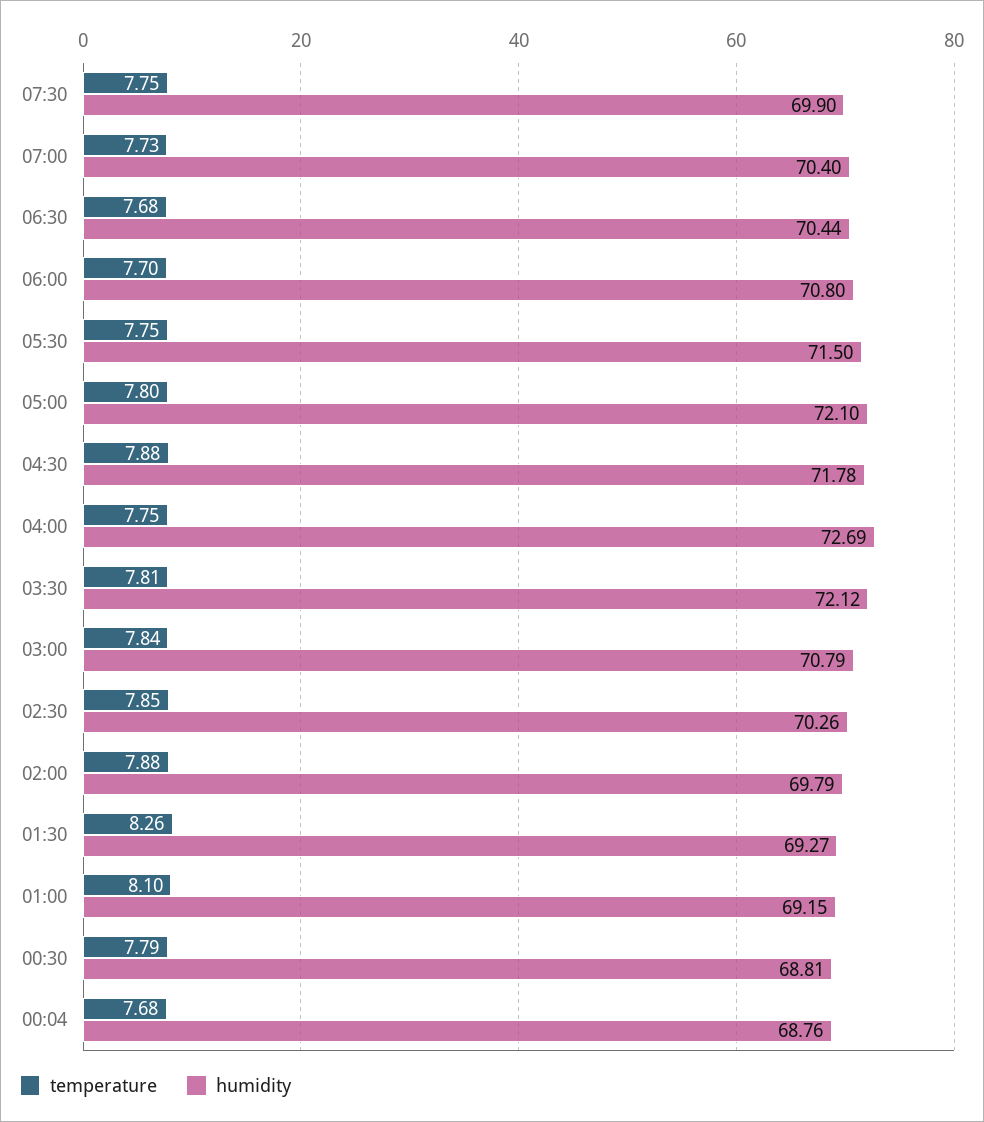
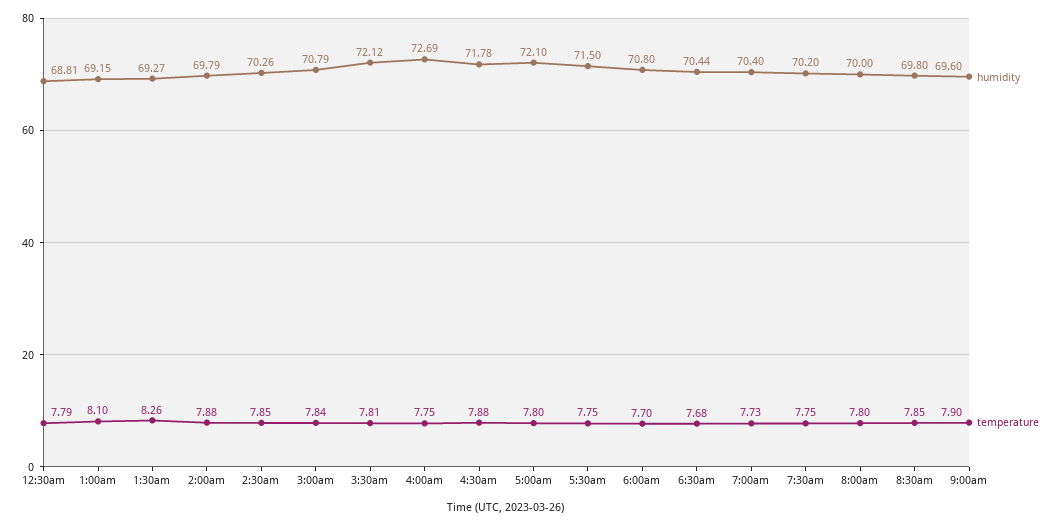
humidity, 07:30: 69.9 -> 70.2
temperature, 00:04: 7.68 -> none
humidity, 00:04: 68.76 -> none
humidity, 8:00am: none -> 70
temperature, 8:00am: none -> 7.8
humidity, 8:30am: none -> 69.8
temperature, 8:30am: none -> 7.85
humidity, 9:00am: none -> 69.6
temperature, 9:00am: none -> 7.9

